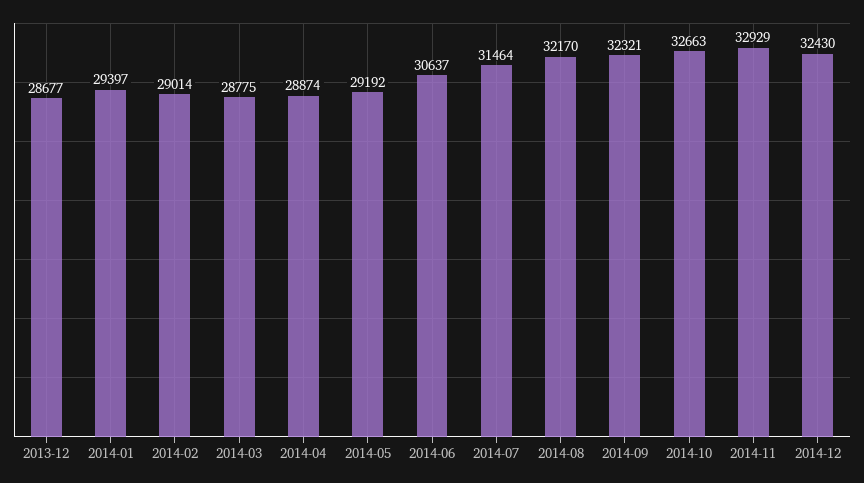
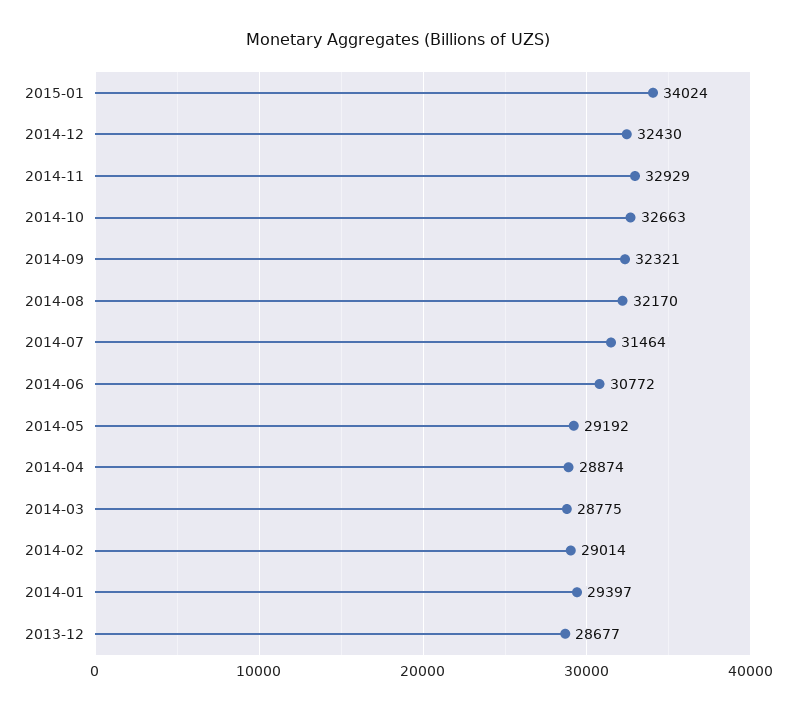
2014-06: 30637 -> 30772
2015-01: none -> 34024

